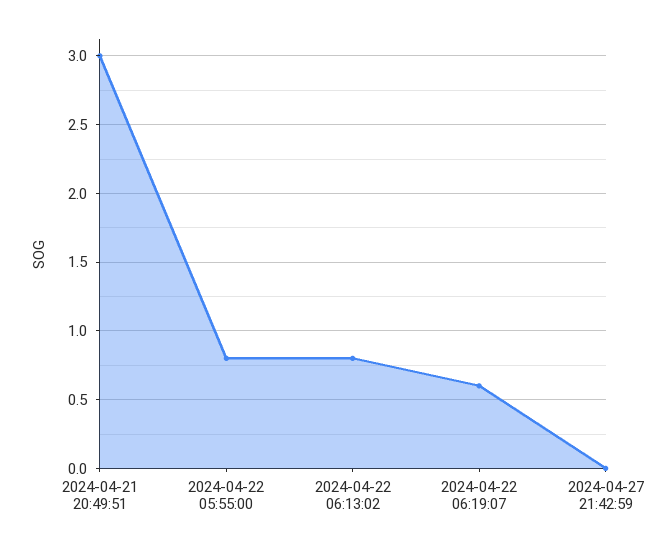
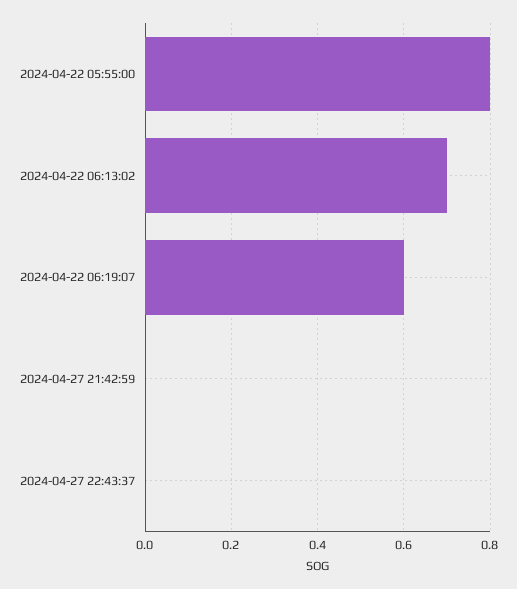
2024-04-21 20:49:51: 3 -> none
2024-04-22 06:13:02: 0.8 -> 0.7
2024-04-27 22:43:37: none -> 0

